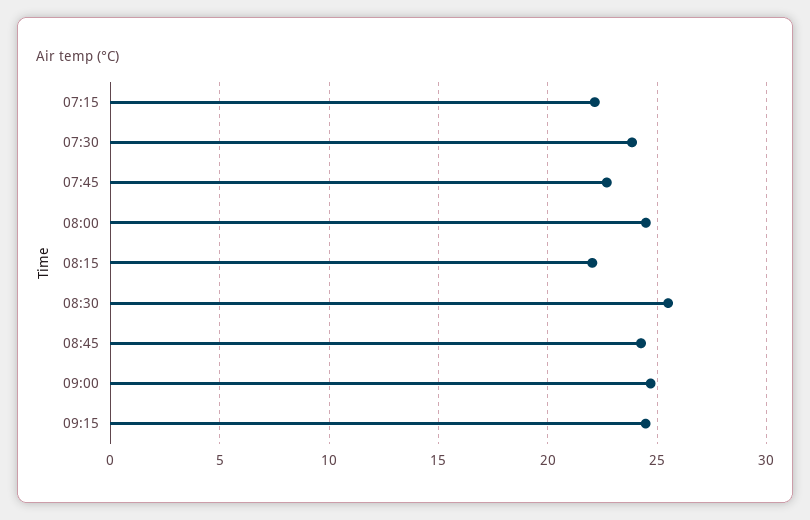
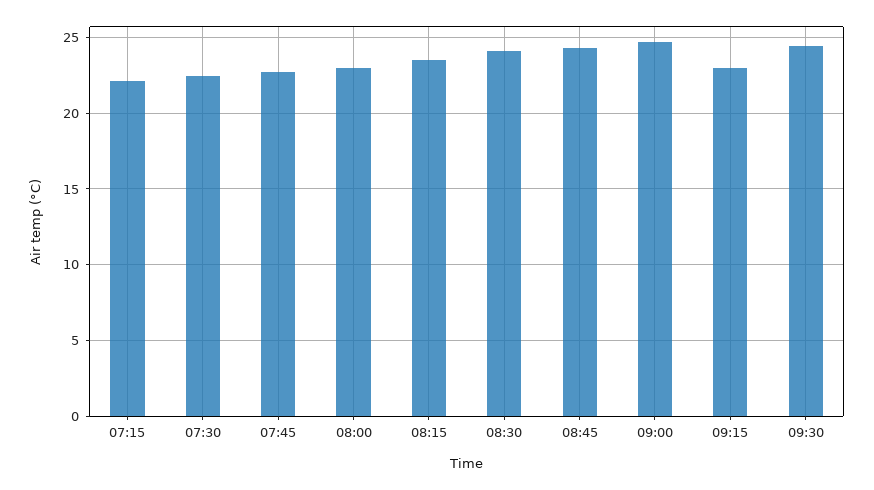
07:30: 24 -> 22.5
08:00: 24.5 -> 23
08:15: 22 -> 23.5
08:30: 25.5 -> 24
09:15: 24.5 -> 23
09:30: none -> 24.5

